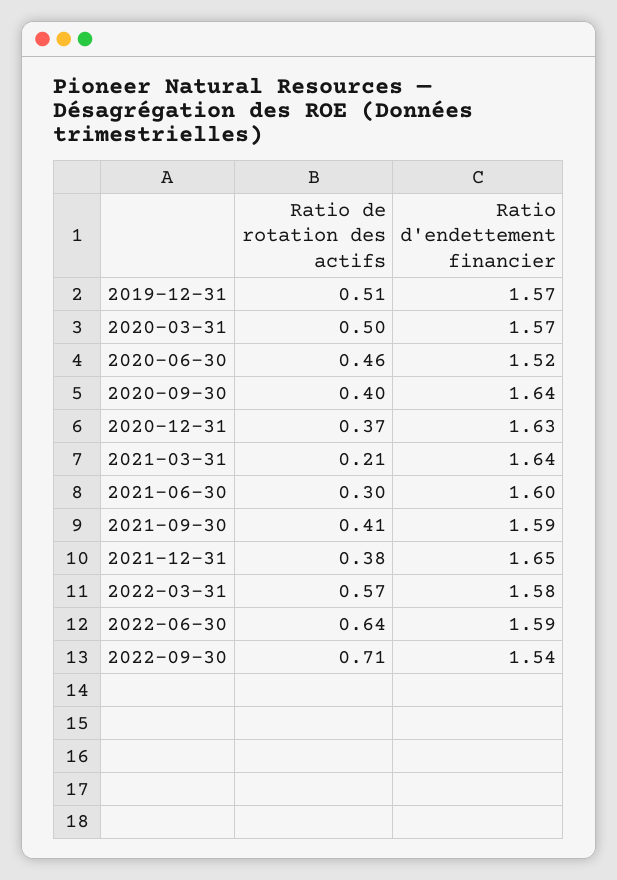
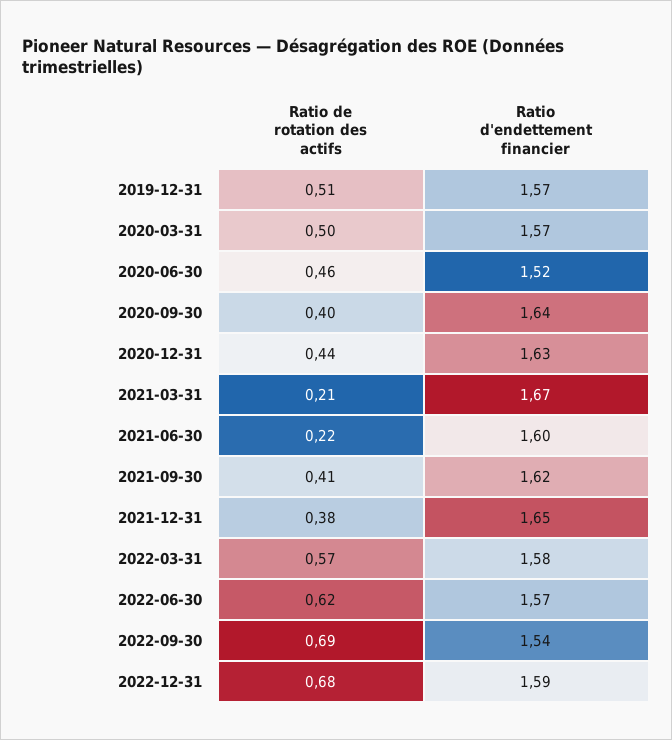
Ratio de rotation des actifs, 2020-12-31: 0.37 -> 0.44
Ratio d'endettement financier, 2021-03-31: 1.64 -> 1.67
Ratio de rotation des actifs, 2021-06-30: 0.3 -> 0.22
Ratio d'endettement financier, 2021-09-30: 1.59 -> 1.62
Ratio de rotation des actifs, 2022-06-30: 0.64 -> 0.62
Ratio d'endettement financier, 2022-06-30: 1.59 -> 1.57
Ratio de rotation des actifs, 2022-09-30: 0.71 -> 0.69
Ratio de rotation des actifs, 2022-12-31: none -> 0.68
Ratio d'endettement financier, 2022-12-31: none -> 1.59

